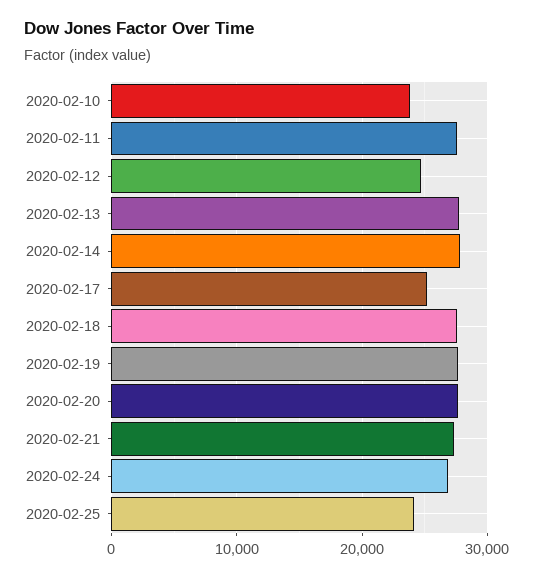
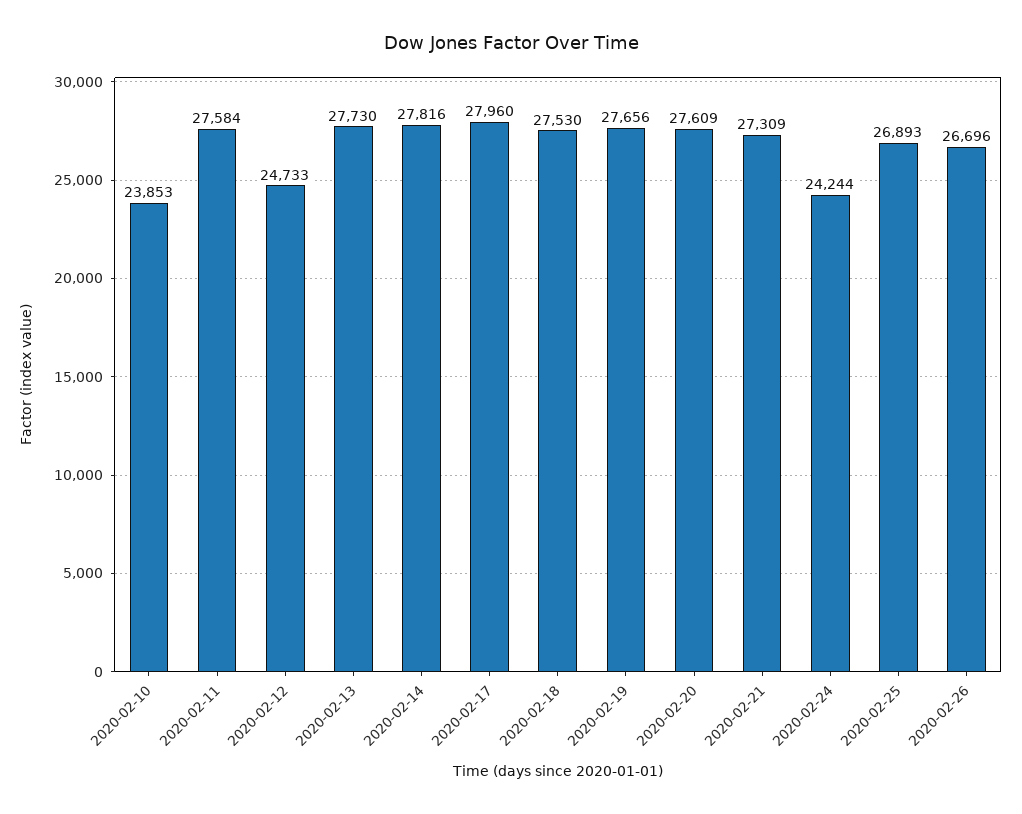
2020-02-17: 25000 -> 27960
2020-02-24: 27000 -> 24244
2020-02-25: 24000 -> 26893
2020-02-26: none -> 26696

